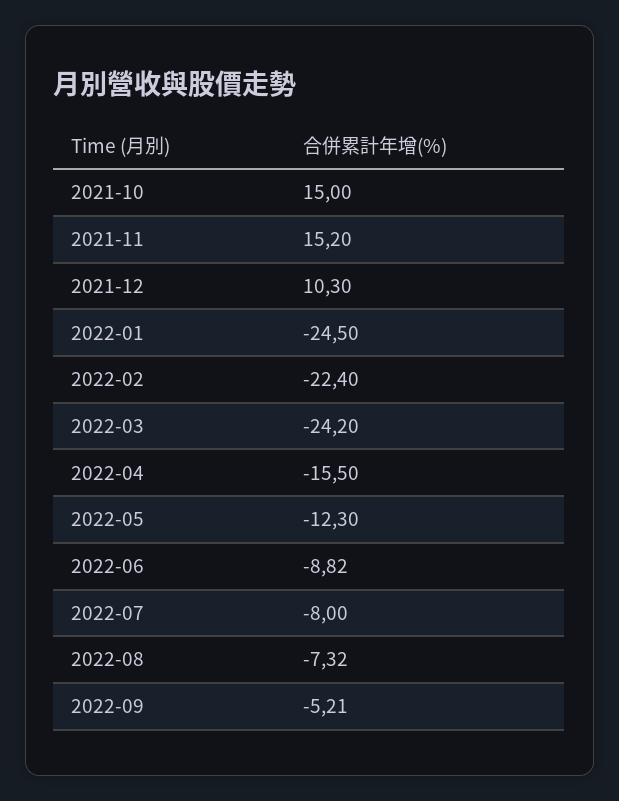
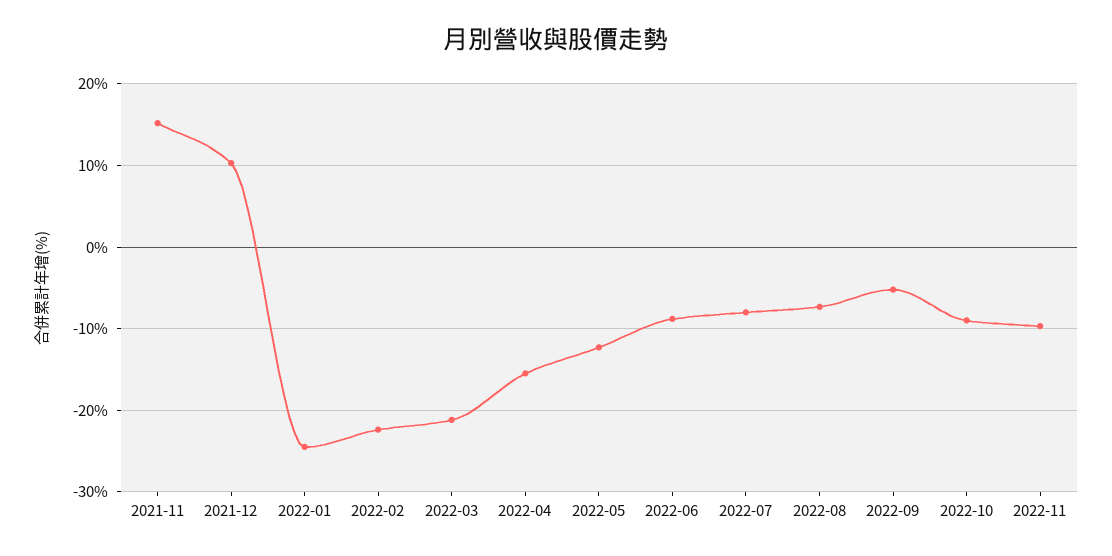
2021-10: 15 -> none
2022-03: -24.2 -> -21
2022-10: none -> -9
2022-11: none -> -10

